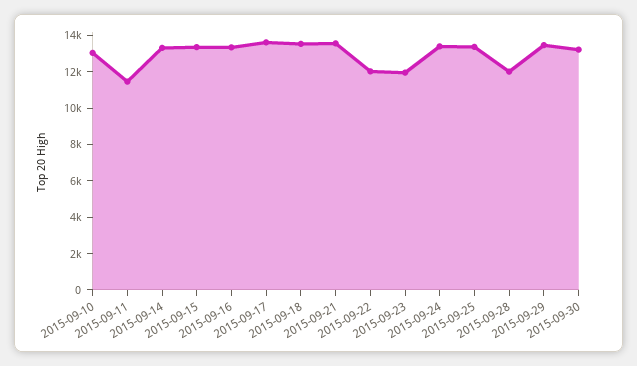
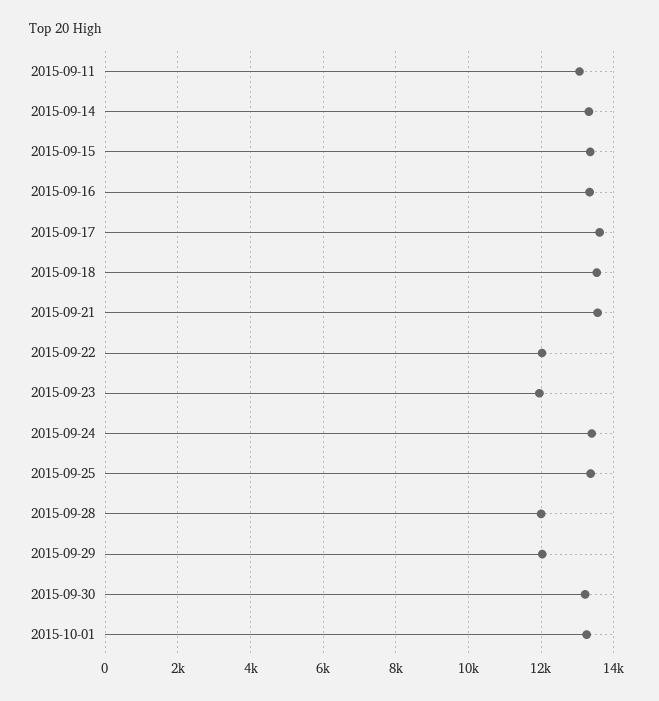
2015-09-10: 13000 -> none
2015-09-11: 11500 -> 13000
2015-09-29: 13500 -> 12000
2015-10-01: none -> 13200

